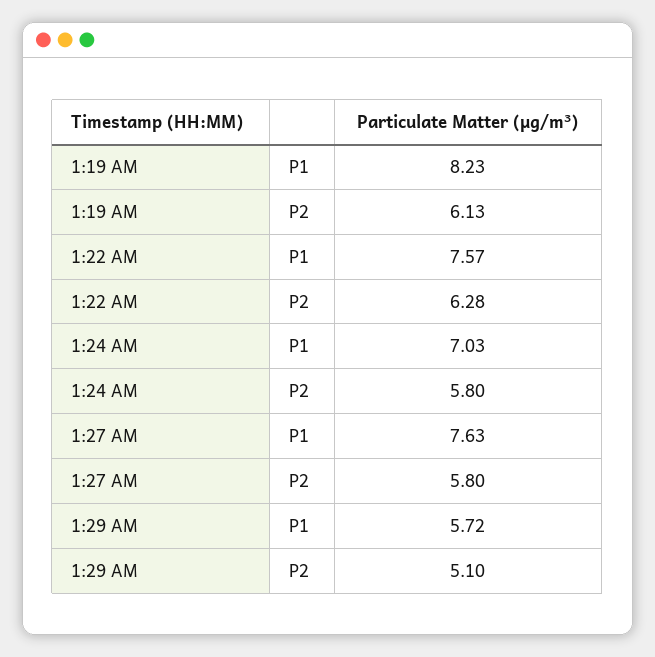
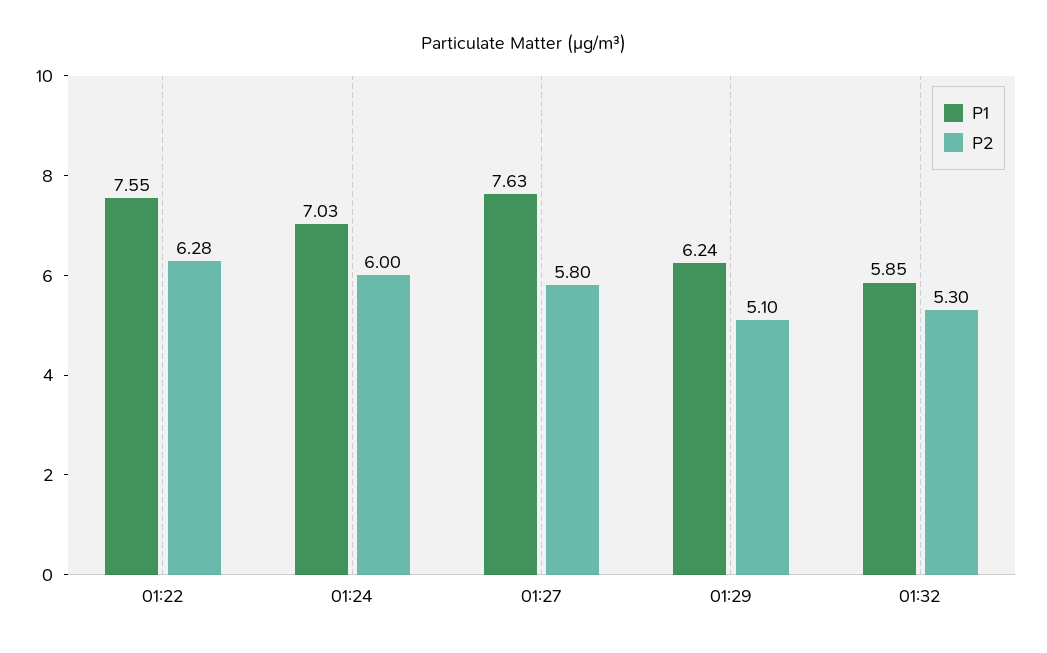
P1, 1:19 AM: 8.23 -> none
P2, 1:19 AM: 6.13 -> none
P1, 1:22 AM: 7.57 -> 7.55
P2, 1:24 AM: 5.8 -> 6
P1, 1:29 AM: 5.72 -> 6.24
P1, 01:32: none -> 5.85
P2, 01:32: none -> 5.3

